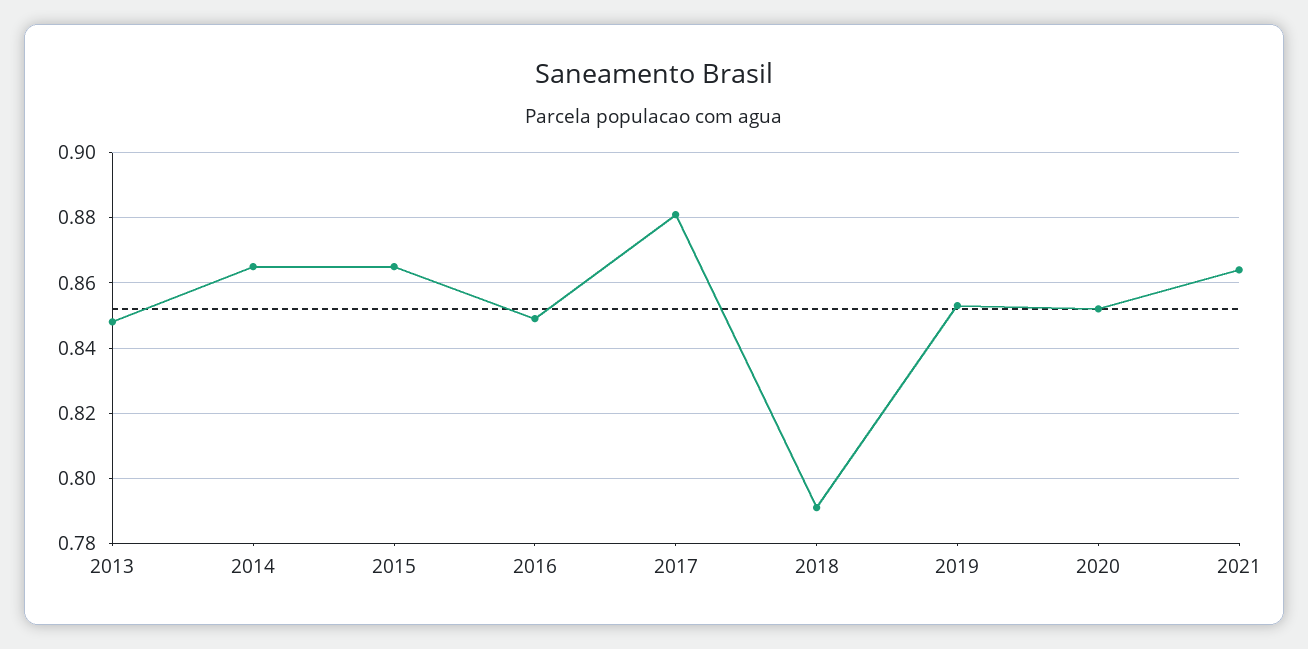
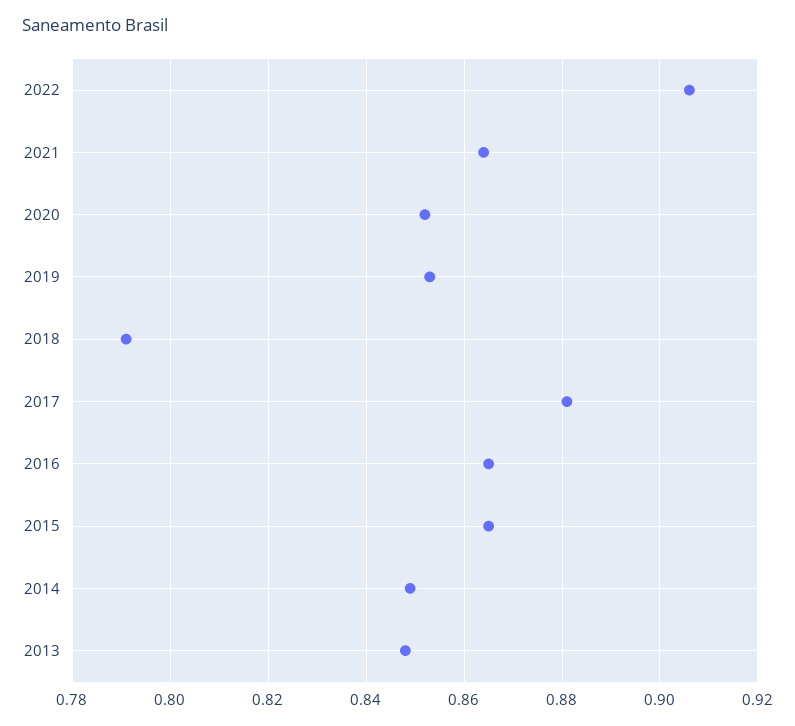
2014: 0.865 -> 0.85
2016: 0.85 -> 0.865
2022: none -> 0.905

